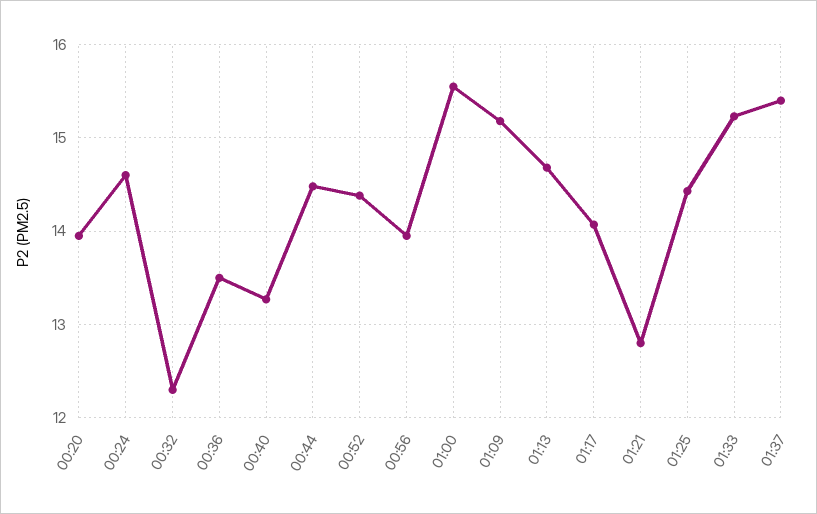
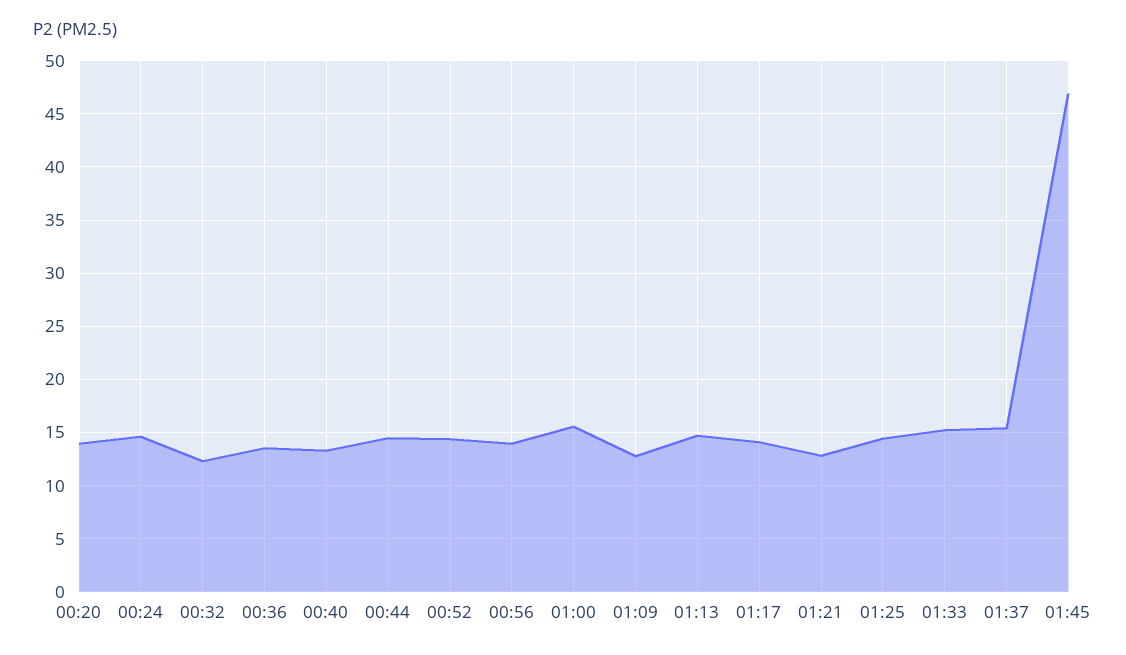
01:09: 15.2 -> 13
01:45: none -> 47

